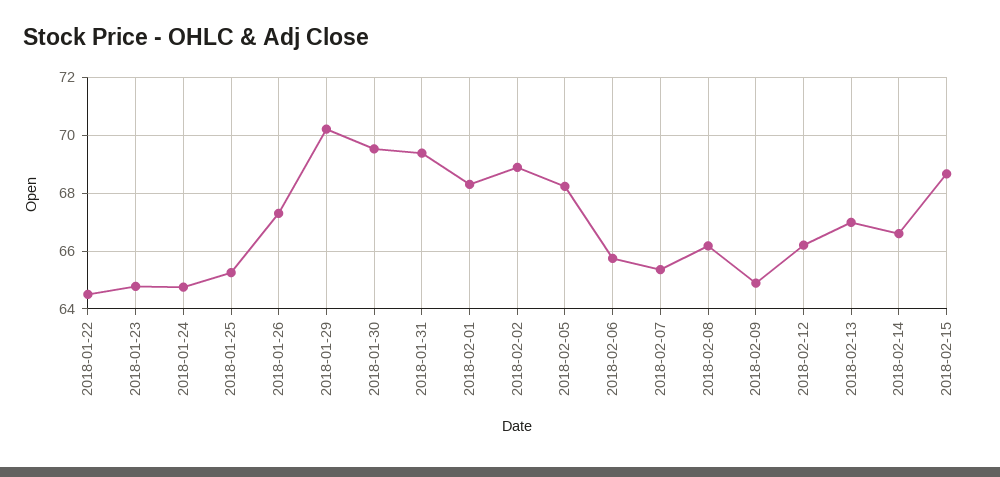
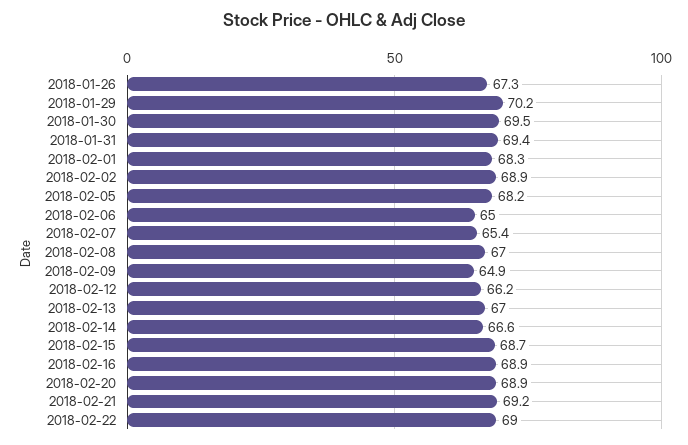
2018-01-22: 64.5 -> none
2018-01-23: 64.75 -> none
2018-01-24: 64.75 -> none
2018-01-25: 65.25 -> none
2018-02-06: 65.75 -> 65
2018-02-08: 66.25 -> 67
2018-02-16: none -> 68.9
2018-02-20: none -> 68.9
2018-02-21: none -> 69.2
2018-02-22: none -> 69

